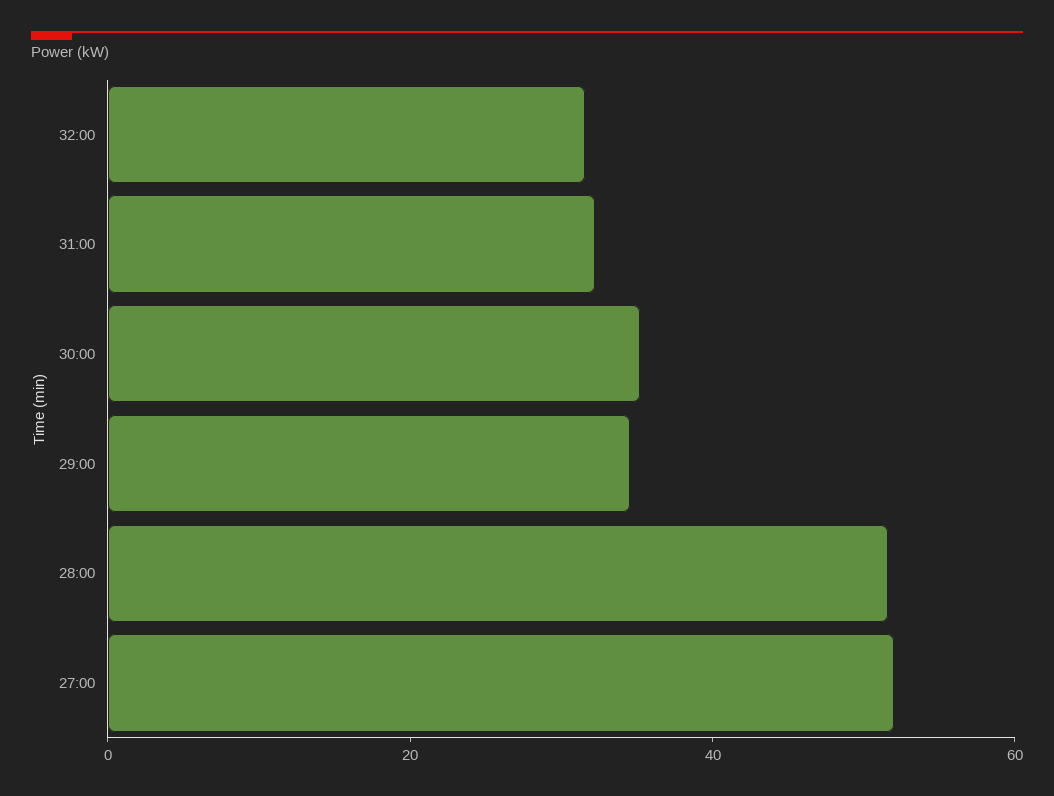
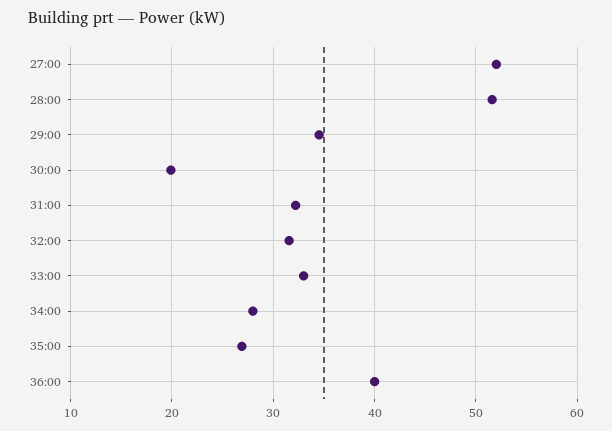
30:00: 35 -> 20
33:00: none -> 33
34:00: none -> 28
35:00: none -> 27
36:00: none -> 40

